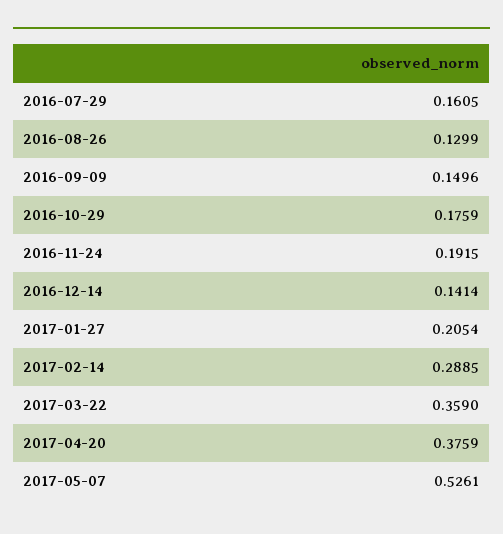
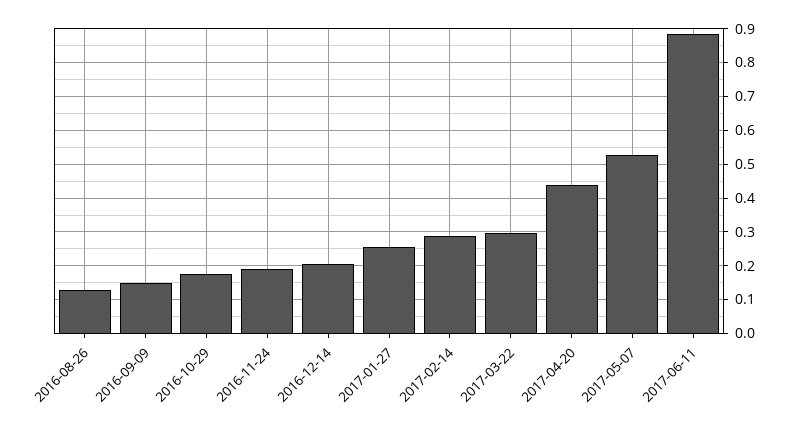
2016-07-29: 0.1605 -> none
2016-12-14: 0.1414 -> 0.2
2017-01-27: 0.2054 -> 0.26
2017-03-22: 0.359 -> 0.3
2017-04-20: 0.3759 -> 0.44
2017-06-11: none -> 0.88

